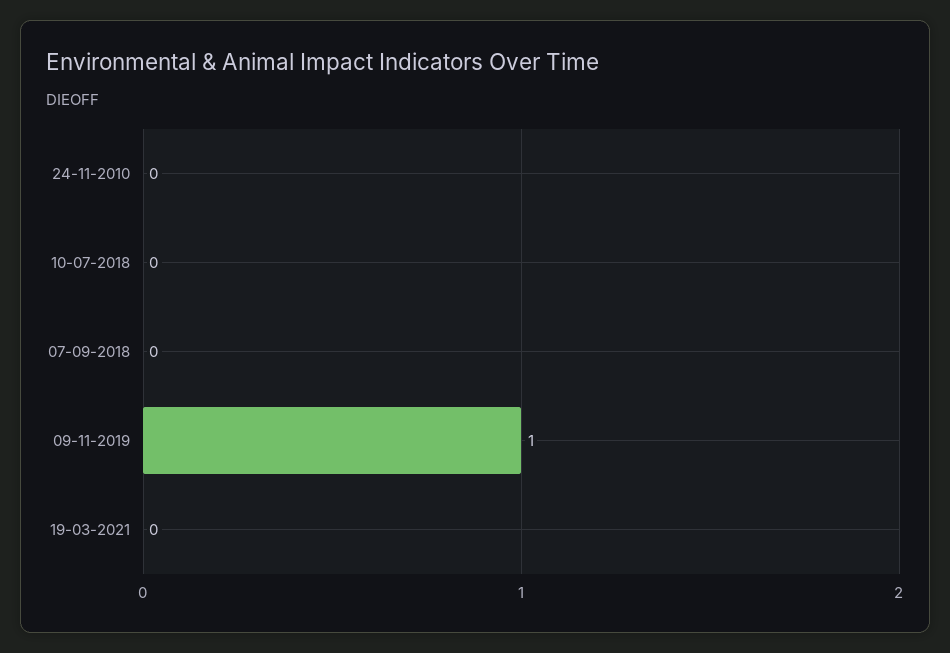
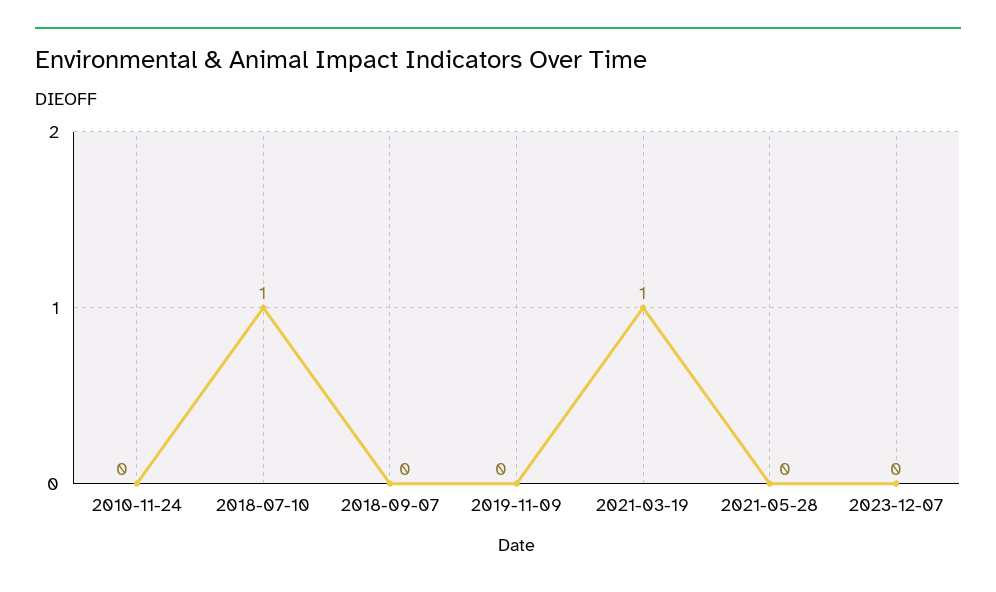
10-07-2018: 0 -> 1
09-11-2019: 1 -> 0
19-03-2021: 0 -> 1
2021-05-28: none -> 0
2023-12-07: none -> 0

